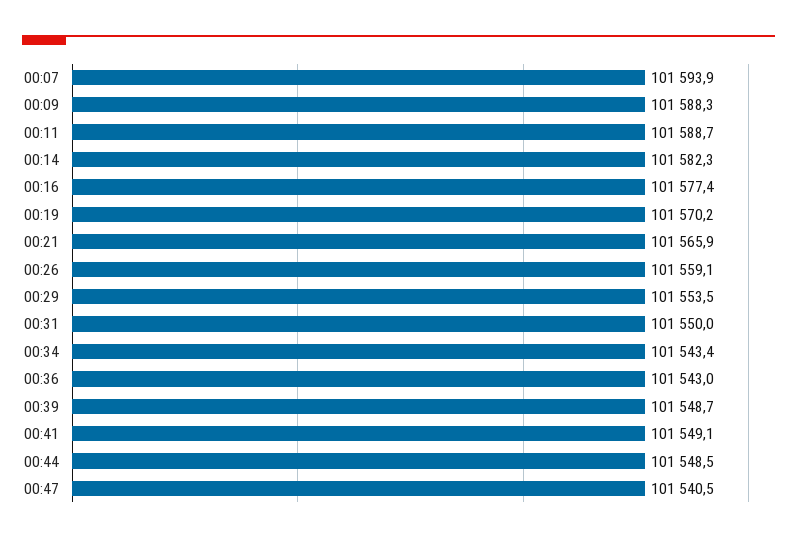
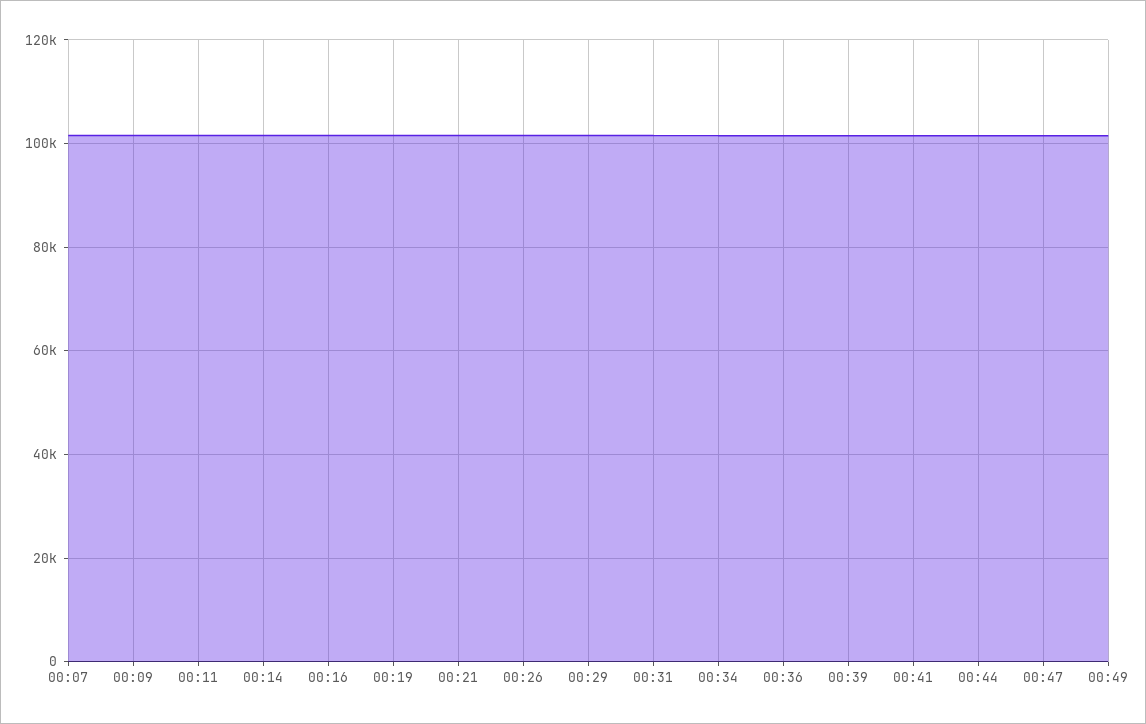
00:49: none -> 102000

